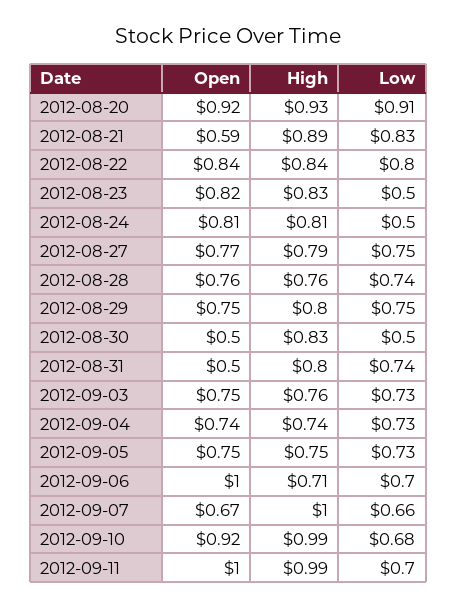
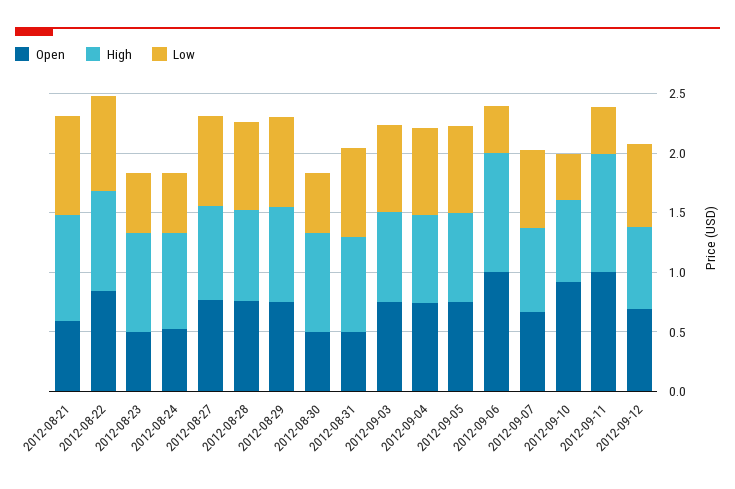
Open, 2012-08-20: 0.92 -> none
High, 2012-08-20: 0.93 -> none
Low, 2012-08-20: 0.91 -> none
Open, 2012-08-23: 0.82 -> 0.5
Open, 2012-08-24: 0.81 -> 0.5
High, 2012-09-06: 0.71 -> 1
Low, 2012-09-06: 0.7 -> 0.4
High, 2012-09-07: 1 -> 0.7
High, 2012-09-10: 0.99 -> 0.7
Low, 2012-09-10: 0.68 -> 0.4
Low, 2012-09-11: 0.7 -> 0.4
Open, 2012-09-12: none -> 0.7
High, 2012-09-12: none -> 0.7
Low, 2012-09-12: none -> 0.7

